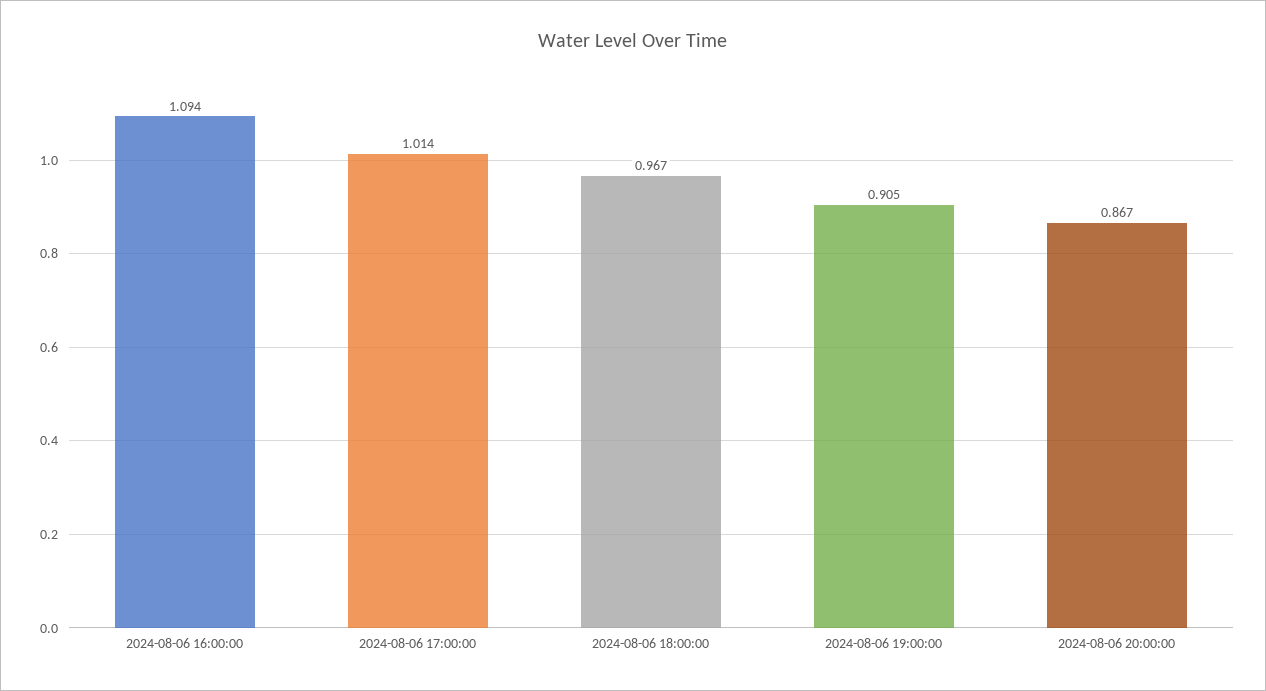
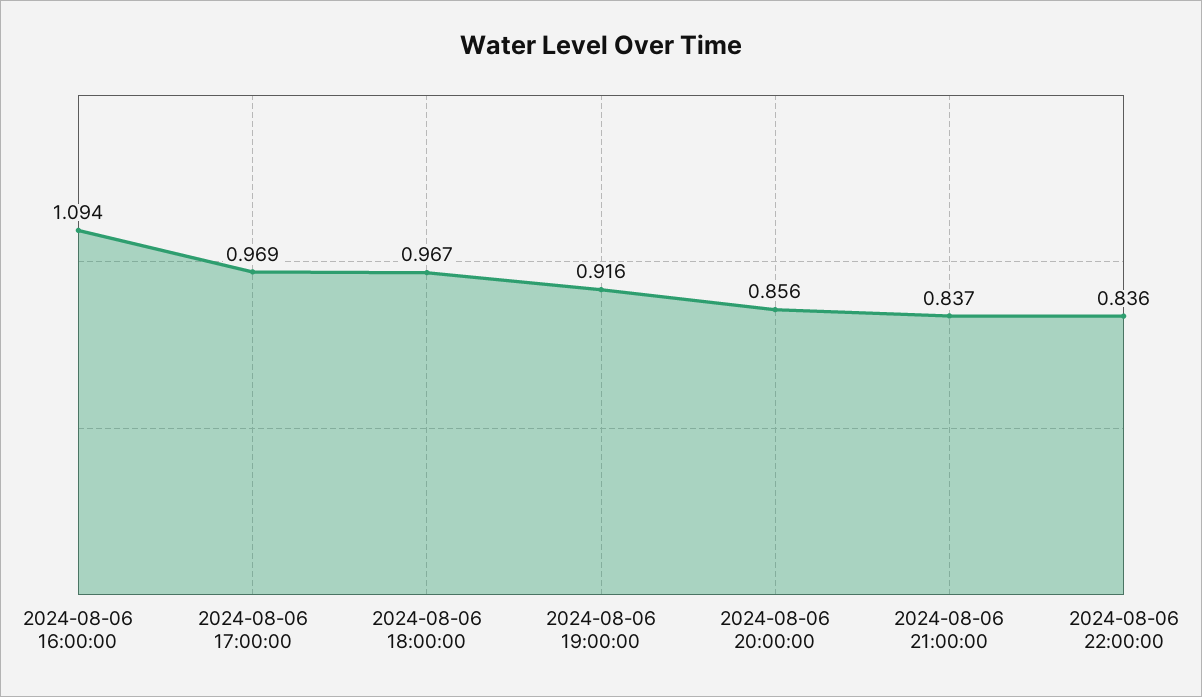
2024-08-06 17:00:00: 1.014 -> 0.969
2024-08-06 19:00:00: 0.905 -> 0.916
2024-08-06 20:00:00: 0.867 -> 0.856
2024-08-06 21:00:00: none -> 0.837
2024-08-06 22:00:00: none -> 0.836

